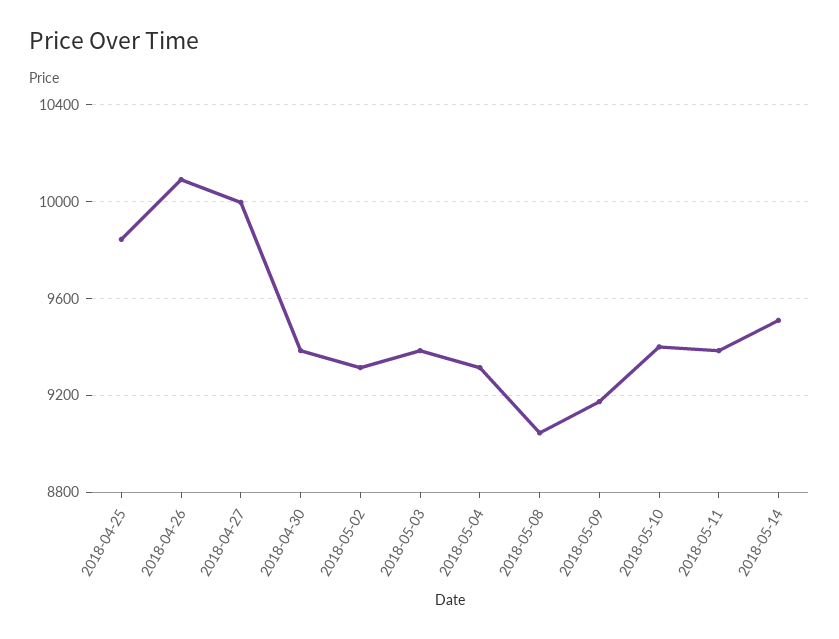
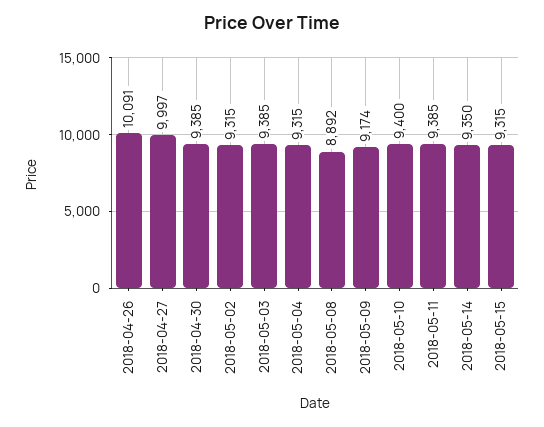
2018-04-25: 9850 -> none
2018-05-08: 9050 -> 8892
2018-05-14: 9500 -> 9350
2018-05-15: none -> 9315

